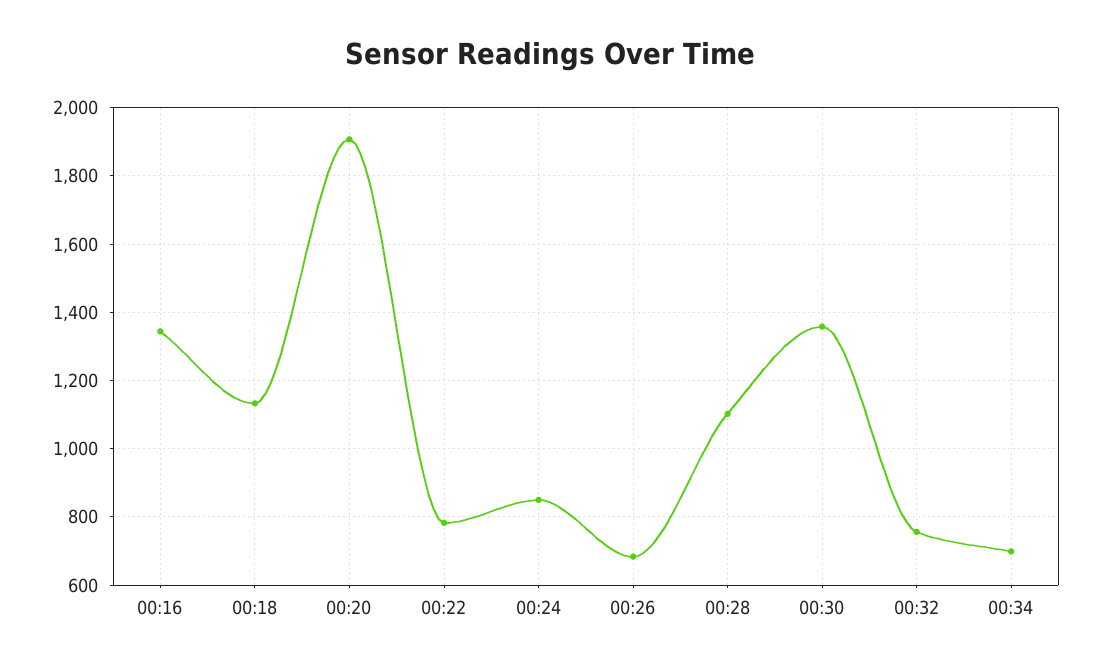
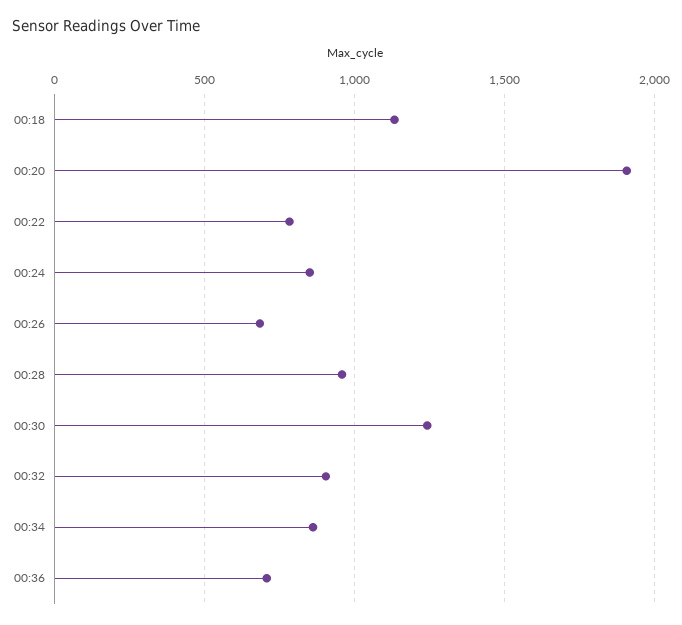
00:16: 1340 -> none
00:28: 1100 -> 950
00:30: 1360 -> 1250
00:32: 760 -> 900
00:34: 700 -> 850
00:36: none -> 700

